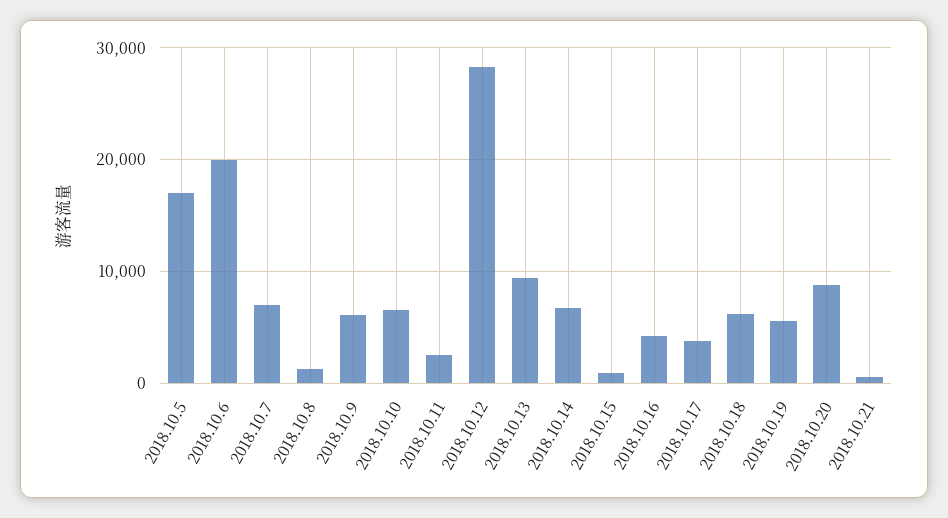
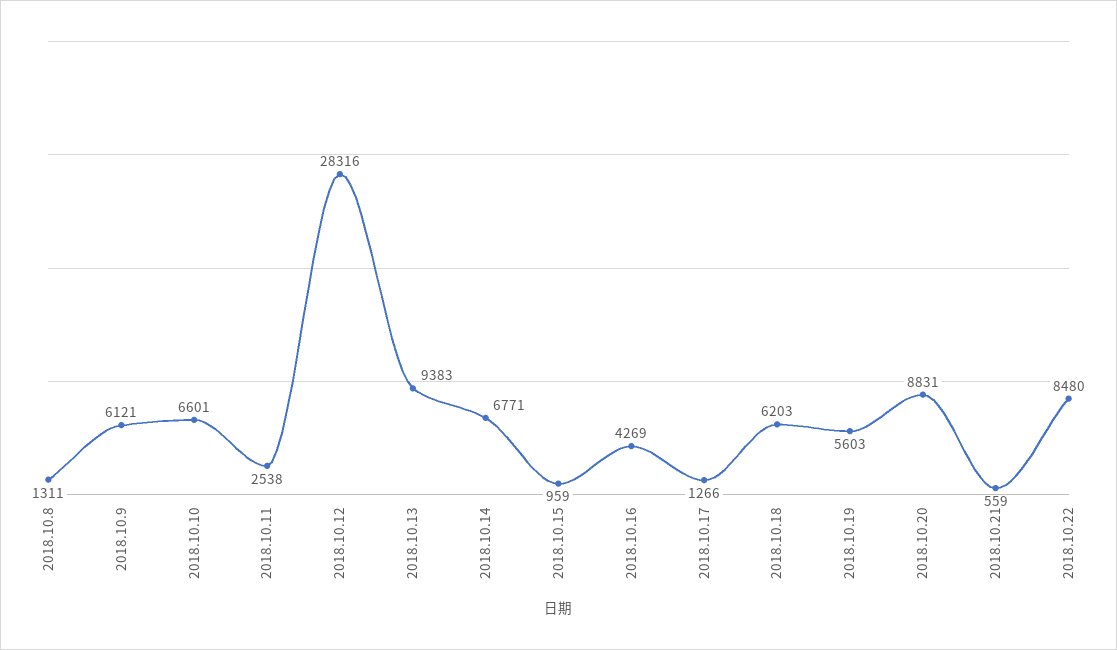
2018.10.5: 17000 -> none
2018.10.6: 20000 -> none
2018.10.7: 7000 -> none
2018.10.17: 4000 -> 1266
2018.10.22: none -> 8480

